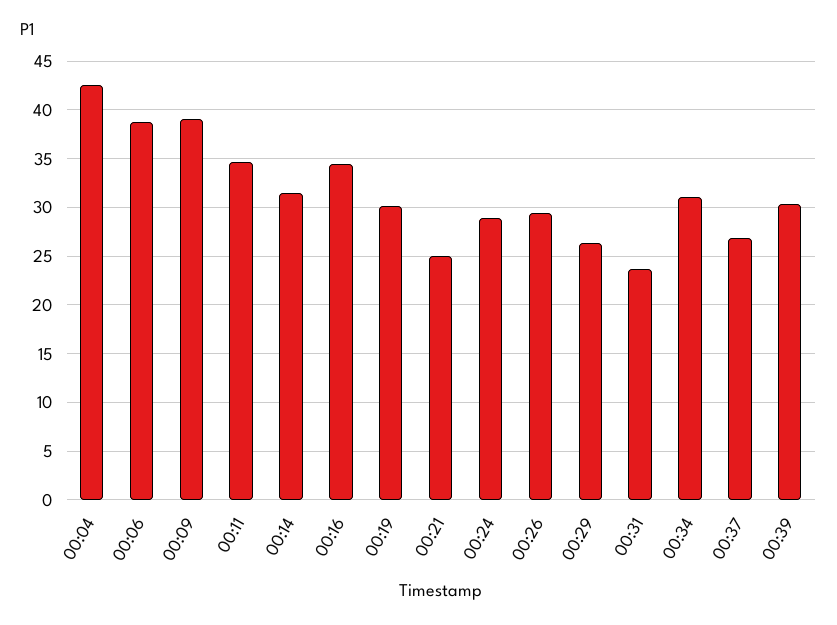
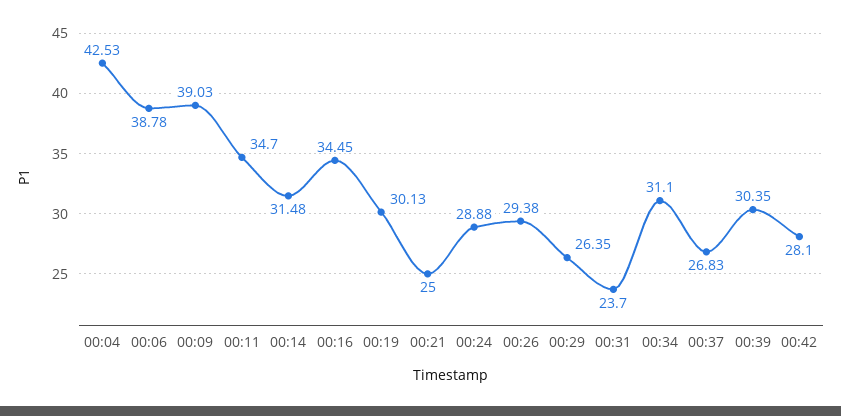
00:42: none -> 28.1

